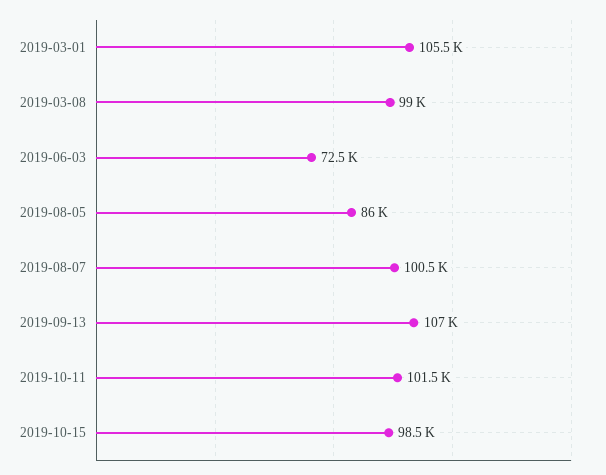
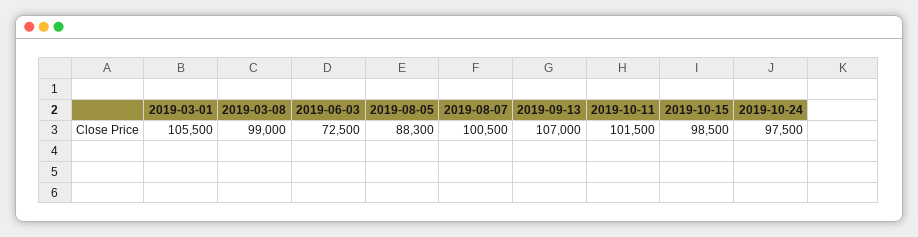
2019-08-05: 86000 -> 88300
2019-10-24: none -> 97500

